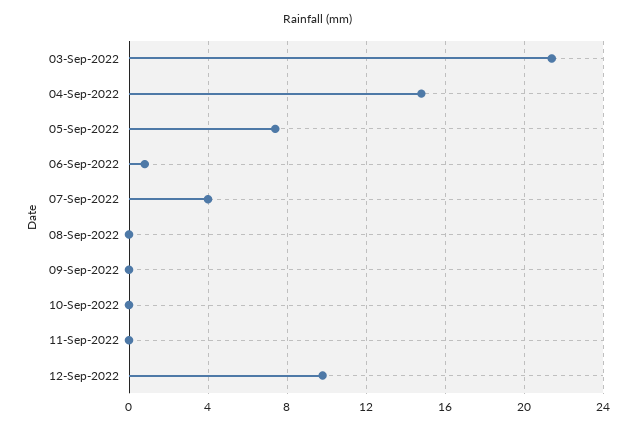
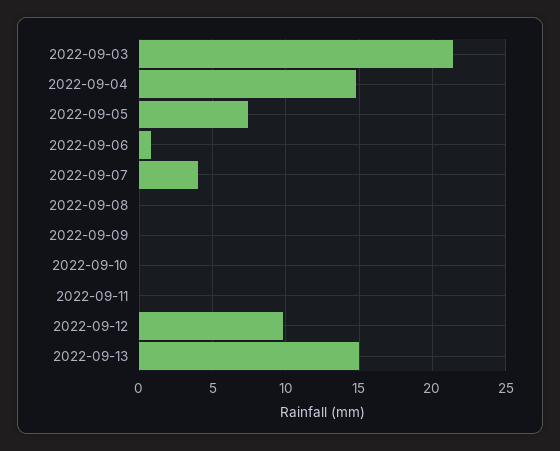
2022-09-13: none -> 15

